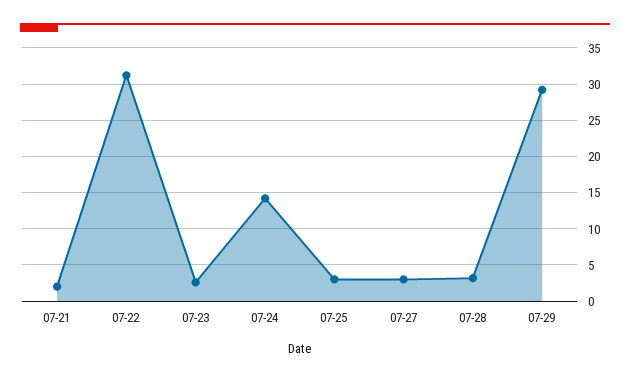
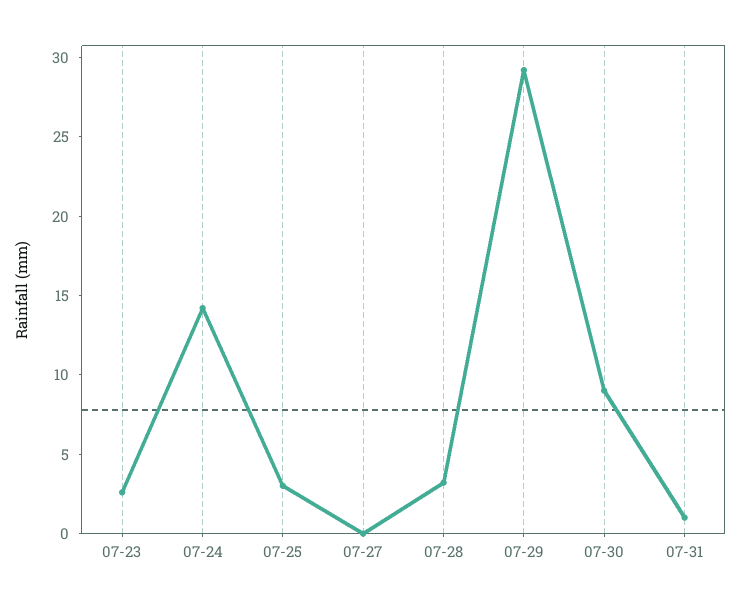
07-21: 2 -> none
07-22: 31 -> none
07-27: 3 -> 0
07-30: none -> 9
07-31: none -> 1

